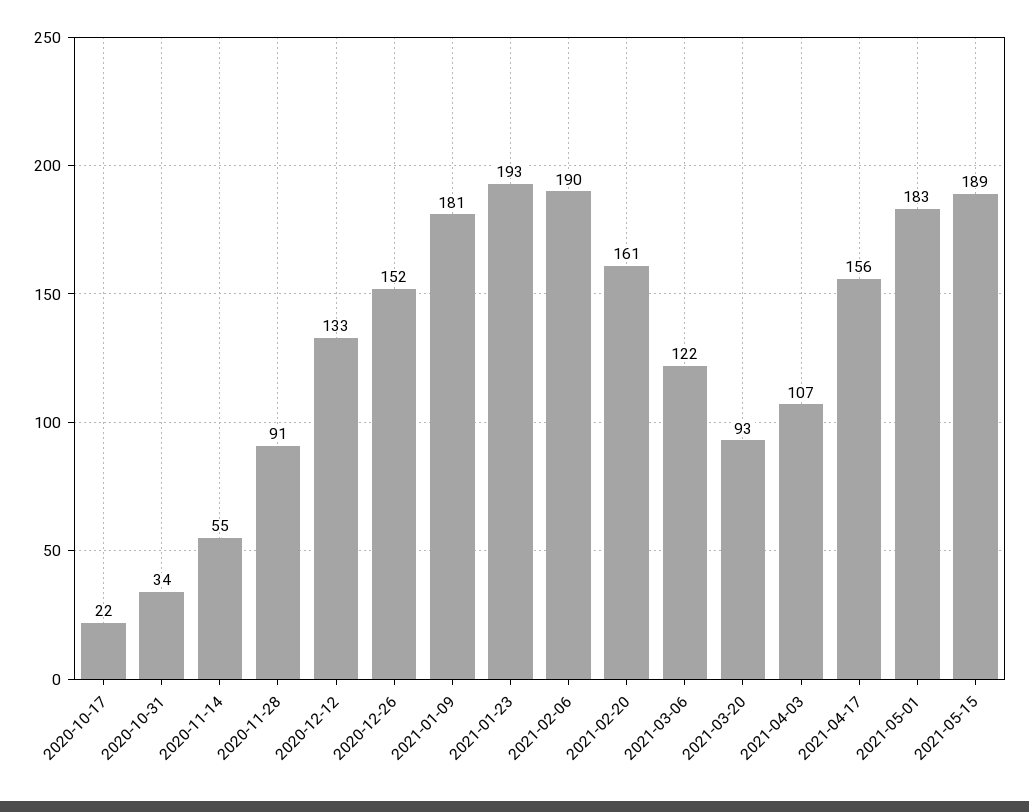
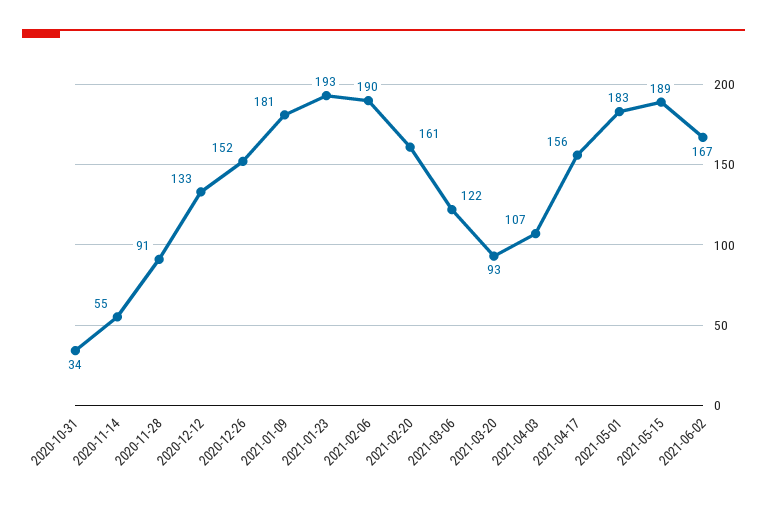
2020-10-17: 22 -> none
2021-06-02: none -> 167

